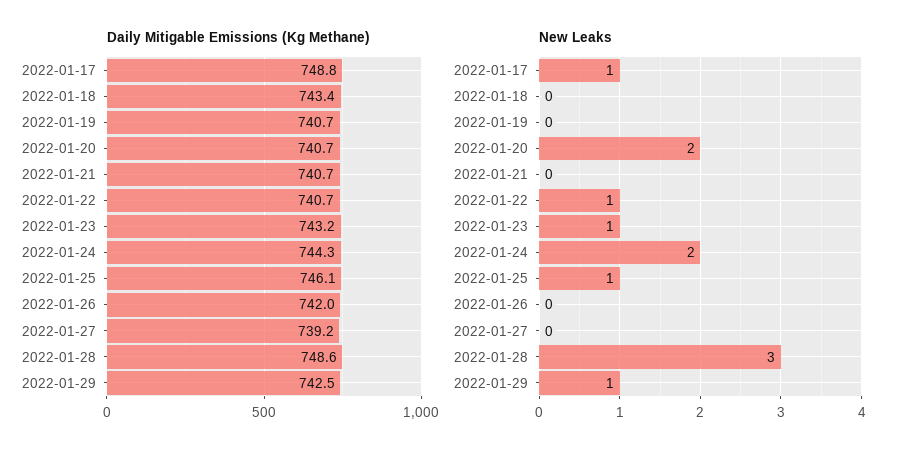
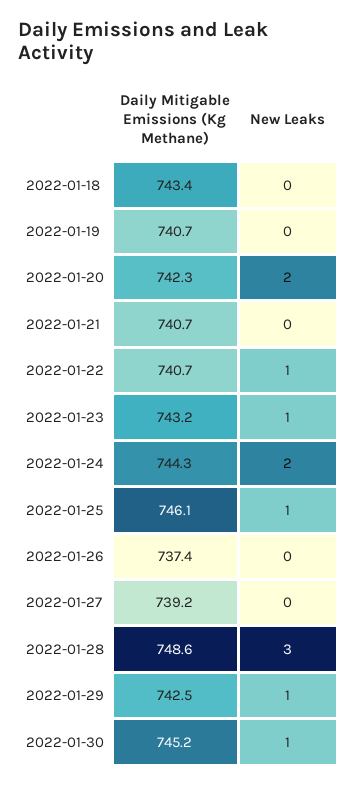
Daily Mitigable Emissions (Kg Methane), 2022-01-17: 748.8 -> none
Daily Mitigable Emissions (Kg Methane), 2022-01-20: 740.7 -> 742.3
Daily Mitigable Emissions (Kg Methane), 2022-01-26: 742 -> 737.4
New Leaks, 2022-01-17: 1 -> none
Daily Mitigable Emissions (Kg Methane), 2022-01-30: none -> 745.2
New Leaks, 2022-01-30: none -> 1

